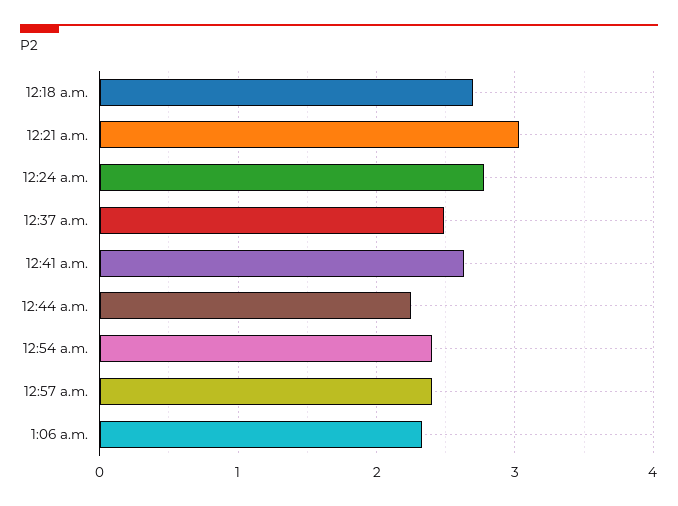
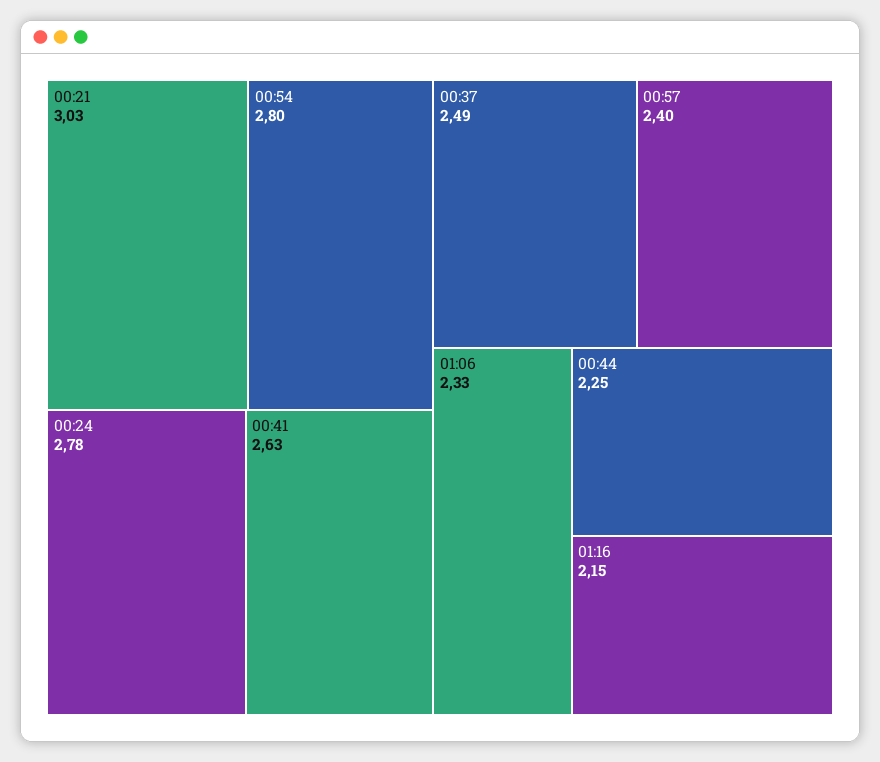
12:18 a.m.: 2.7 -> none
12:54 a.m.: 2.4 -> 2.8
01:16: none -> 2.15

